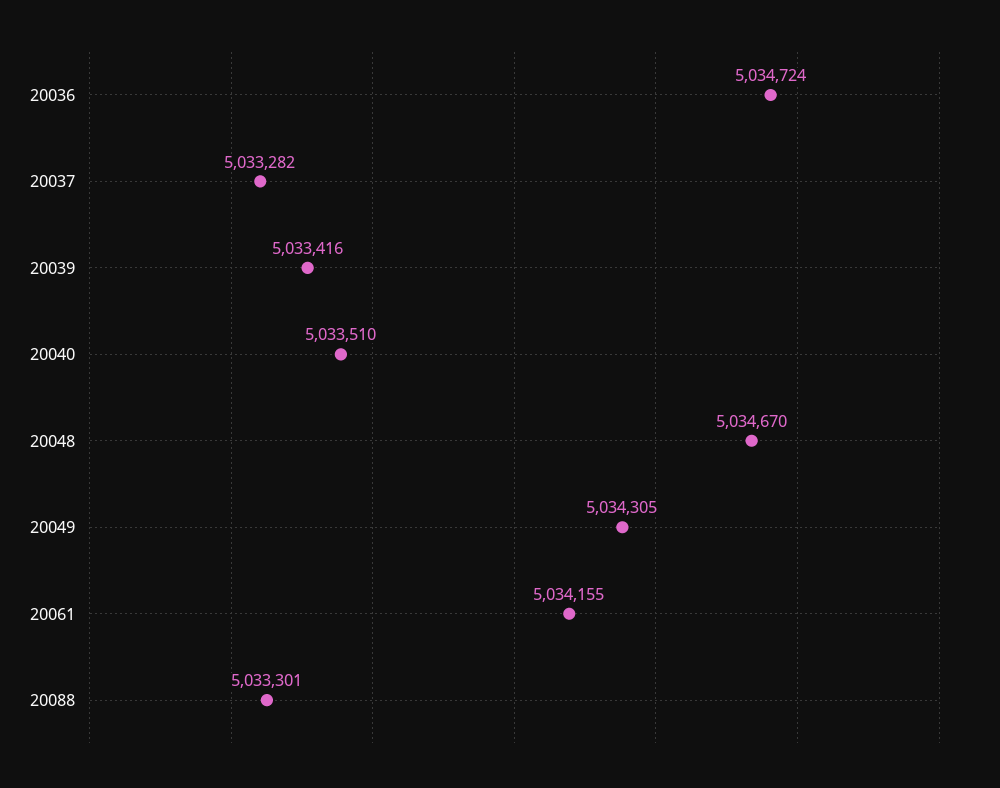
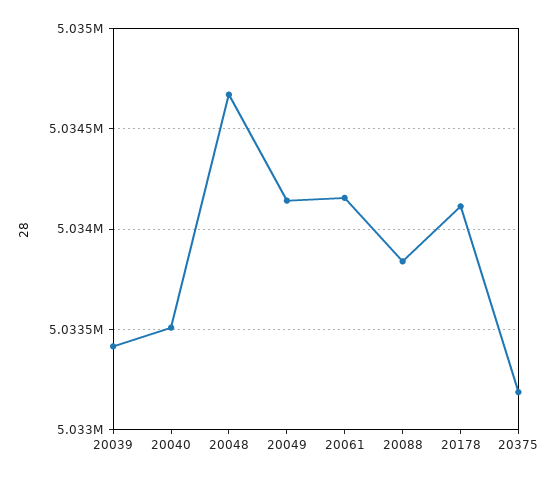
20036: 5034724 -> none
20037: 5033282 -> none
20049: 5034305 -> 5034150
20088: 5033301 -> 5033850
20178: none -> 5034100
20375: none -> 5033200

